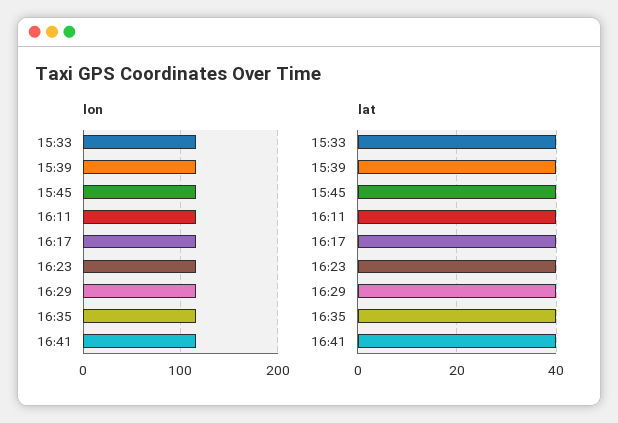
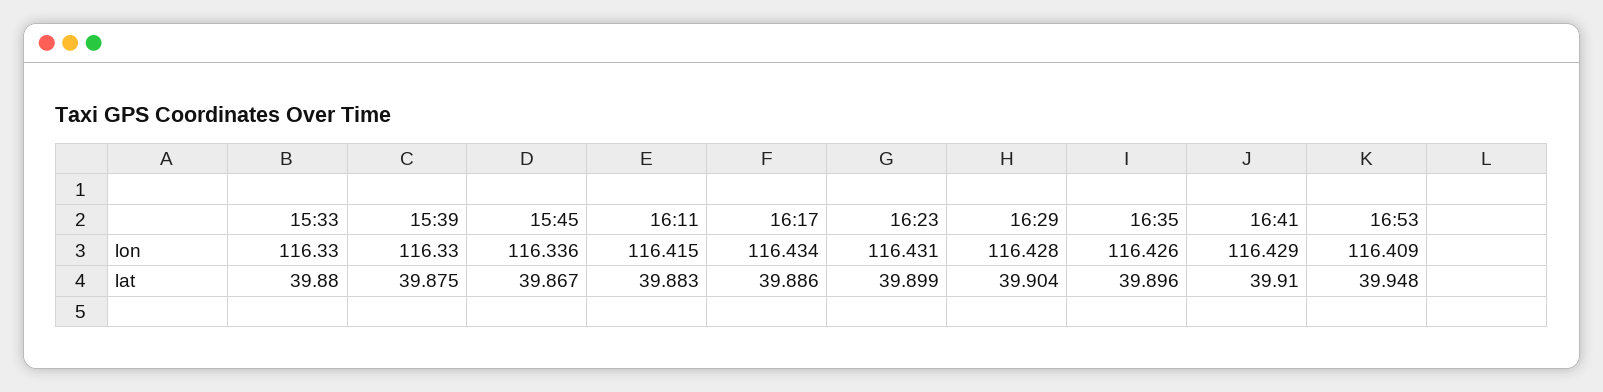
lon, 16:53: none -> 116.409
lat, 16:53: none -> 39.948

